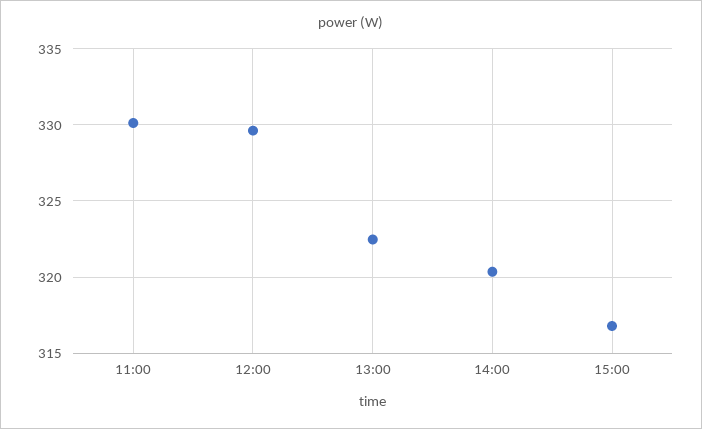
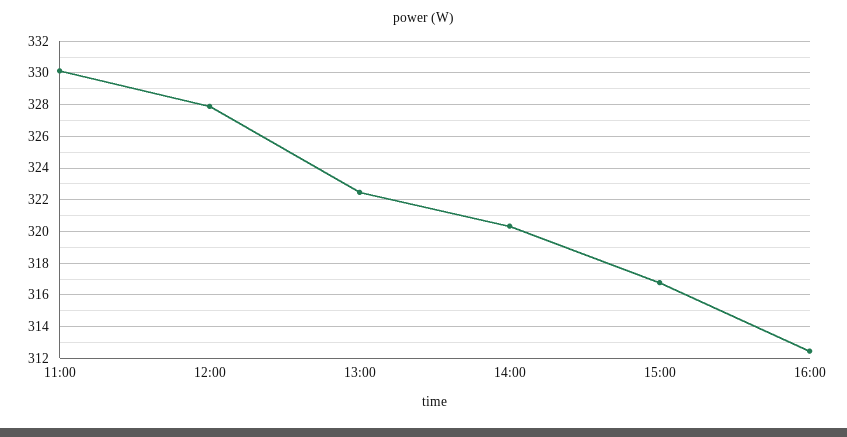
12:00: 329.5 -> 328
16:00: none -> 312.5

